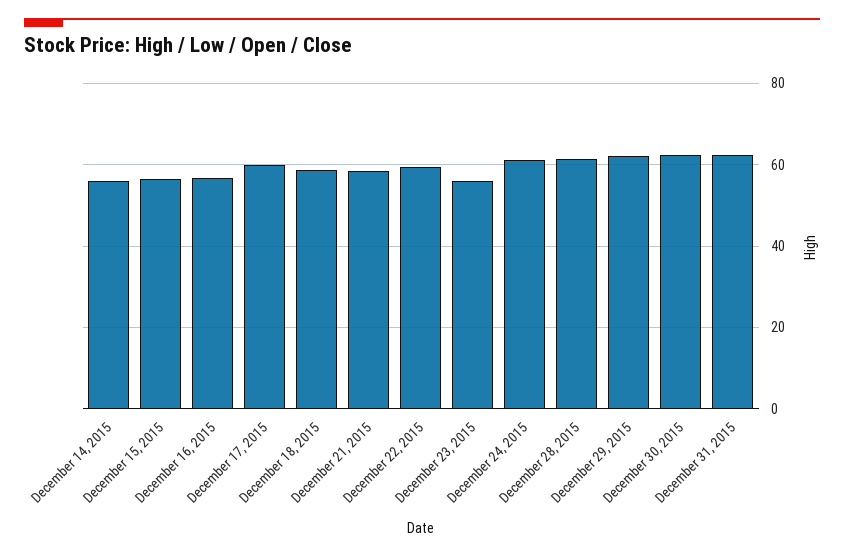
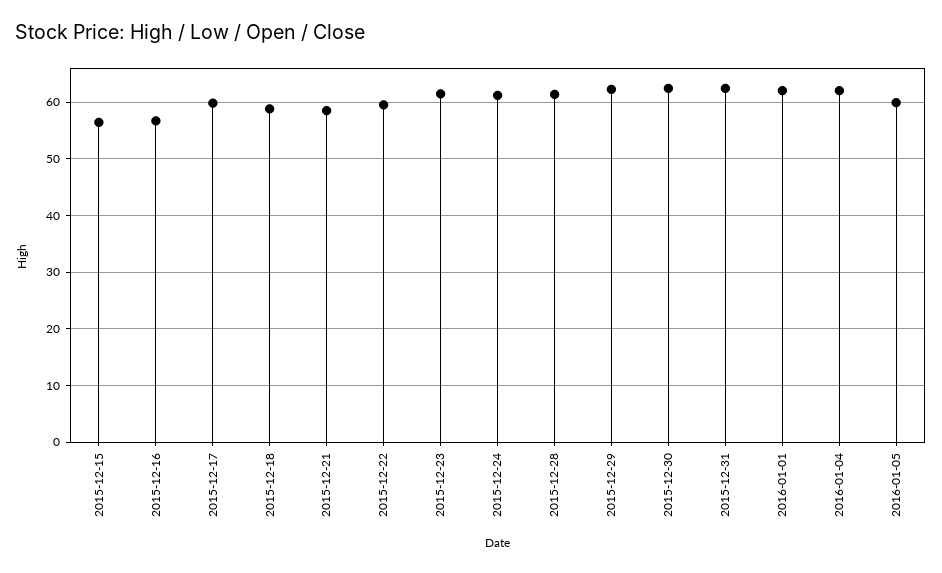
December 14, 2015: 56 -> none
December 23, 2015: 56 -> 62
2016-01-01: none -> 62
2016-01-04: none -> 62
2016-01-05: none -> 60

